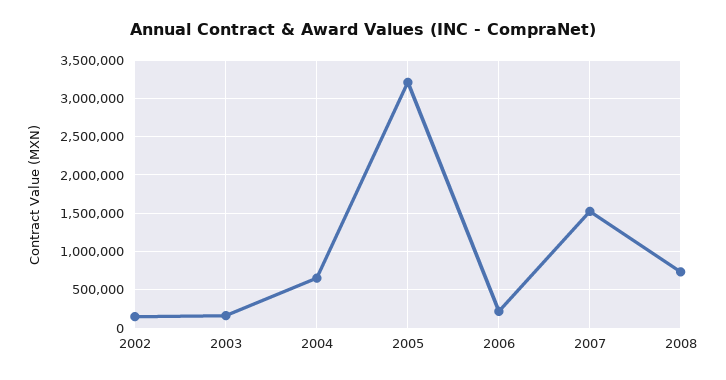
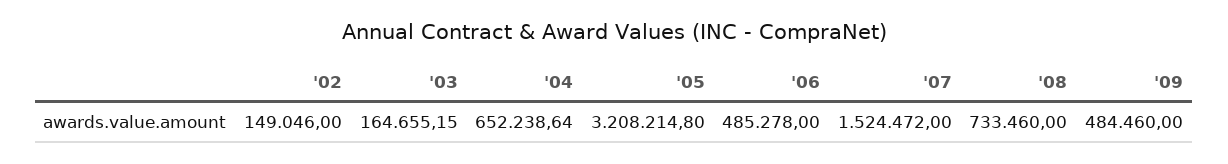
2006: 200000 -> 485278
'09: none -> 484460

